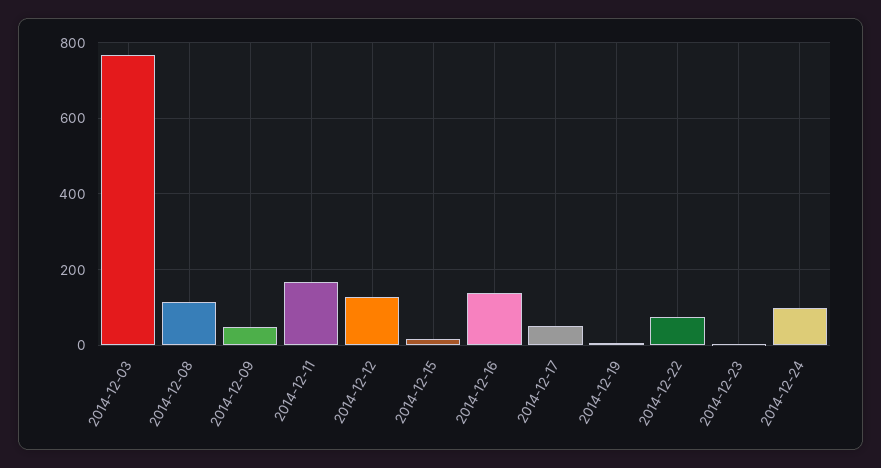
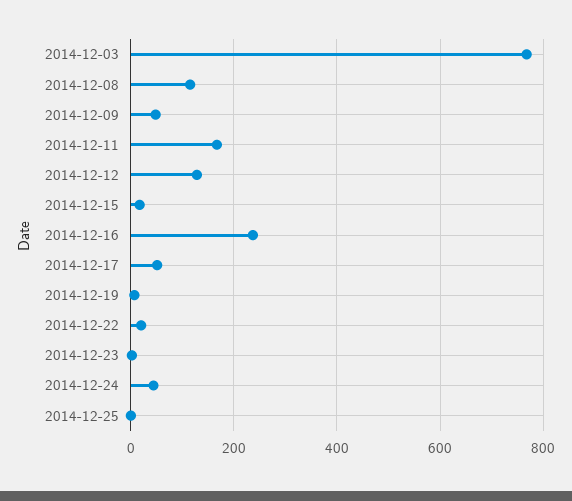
2014-12-16: 140 -> 240
2014-12-22: 80 -> 20
2014-12-24: 100 -> 40
2014-12-25: none -> 0

